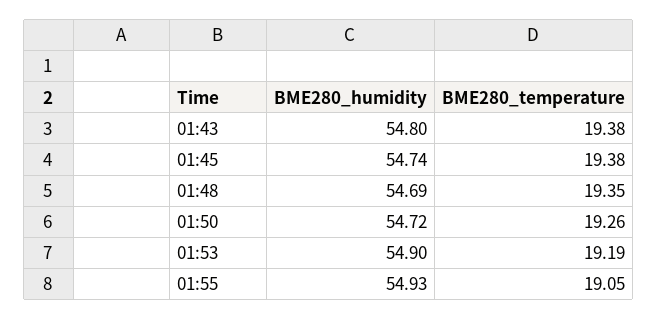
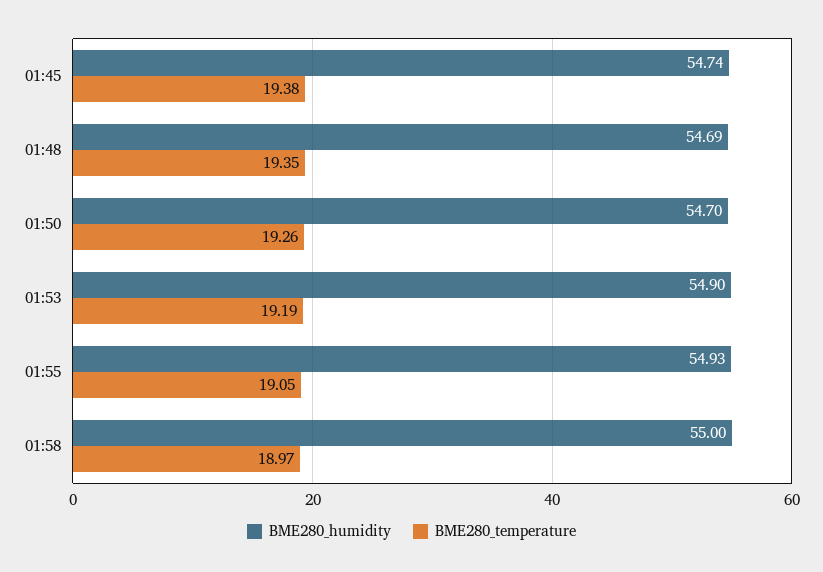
BME280_humidity, 01:43: 54.8 -> none
BME280_temperature, 01:43: 19.38 -> none
BME280_humidity, 01:50: 54.72 -> 54.7
BME280_humidity, 01:58: none -> 55
BME280_temperature, 01:58: none -> 18.97

